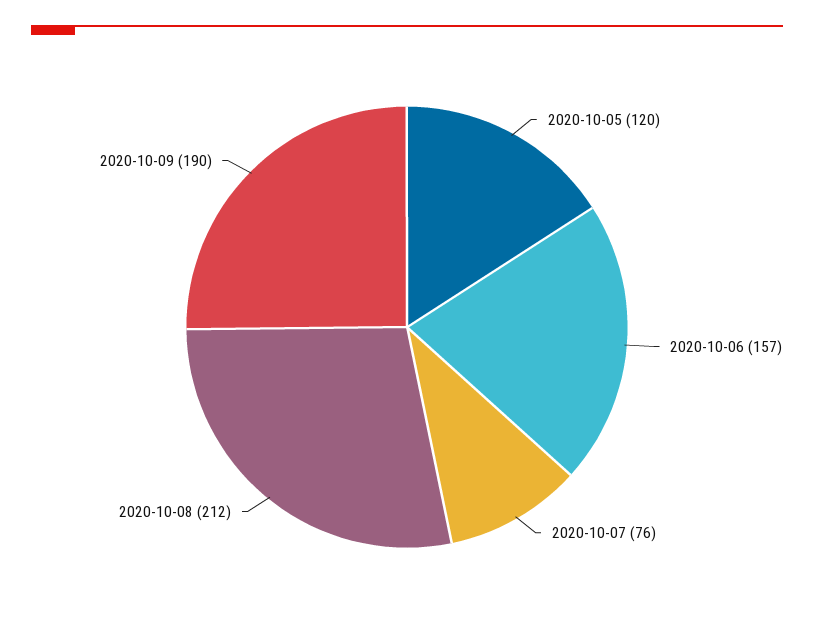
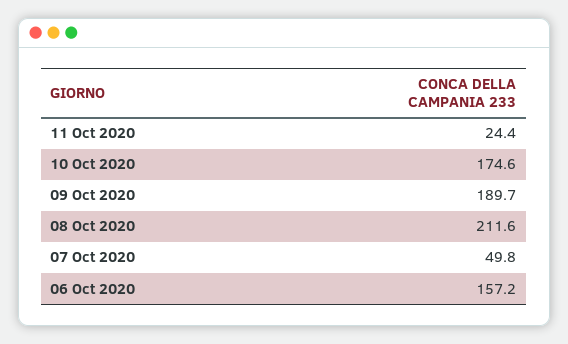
2020-10-05: 120 -> none
2020-10-07: 76 -> 49.8
11 Oct 2020: none -> 24.4
10 Oct 2020: none -> 174.6

